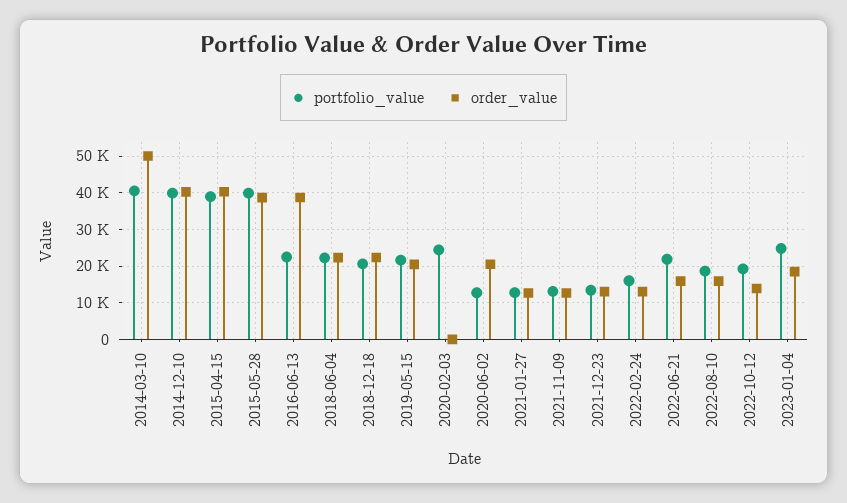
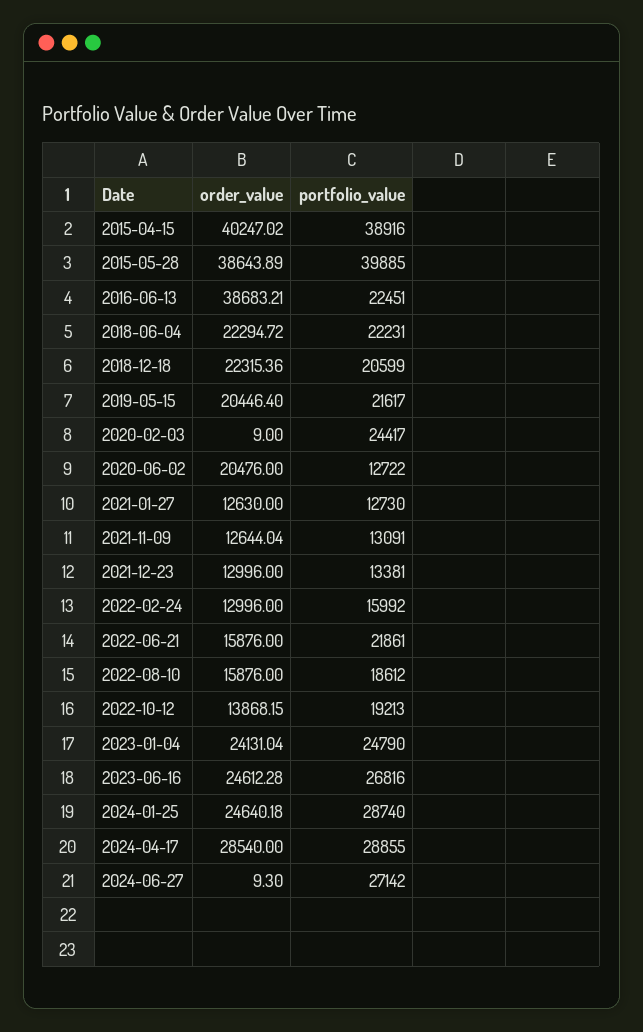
portfolio_value, 2014-03-10: 40000 -> none
order_value, 2014-03-10: 50000 -> none
portfolio_value, 2014-12-10: 40000 -> none
order_value, 2014-12-10: 40000 -> none
order_value, 2023-01-04: 18000 -> 24131.04
order_value, 2023-06-16: none -> 24612.28
portfolio_value, 2023-06-16: none -> 26816
order_value, 2024-01-25: none -> 24640.18
portfolio_value, 2024-01-25: none -> 28740
order_value, 2024-04-17: none -> 28540
portfolio_value, 2024-04-17: none -> 28855
order_value, 2024-06-27: none -> 9.3
portfolio_value, 2024-06-27: none -> 27142

